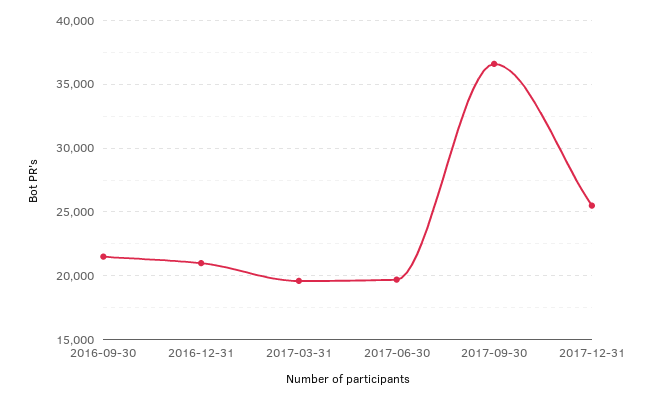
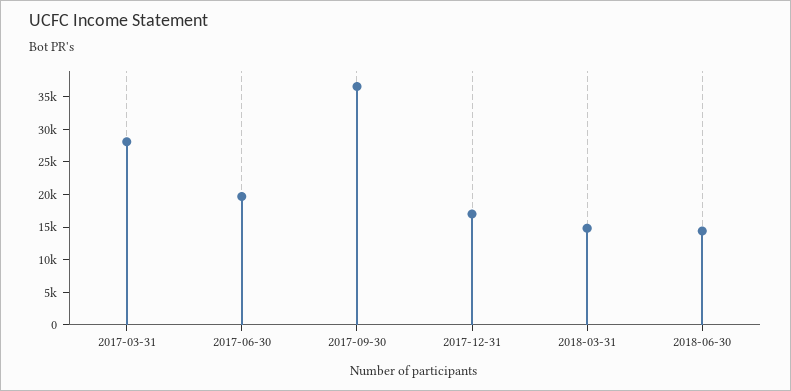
2016-09-30: 21500 -> none
2016-12-31: 21000 -> none
2017-03-31: 19500 -> 27500
2017-12-31: 25500 -> 17500
2018-03-31: none -> 15000
2018-06-30: none -> 15000

